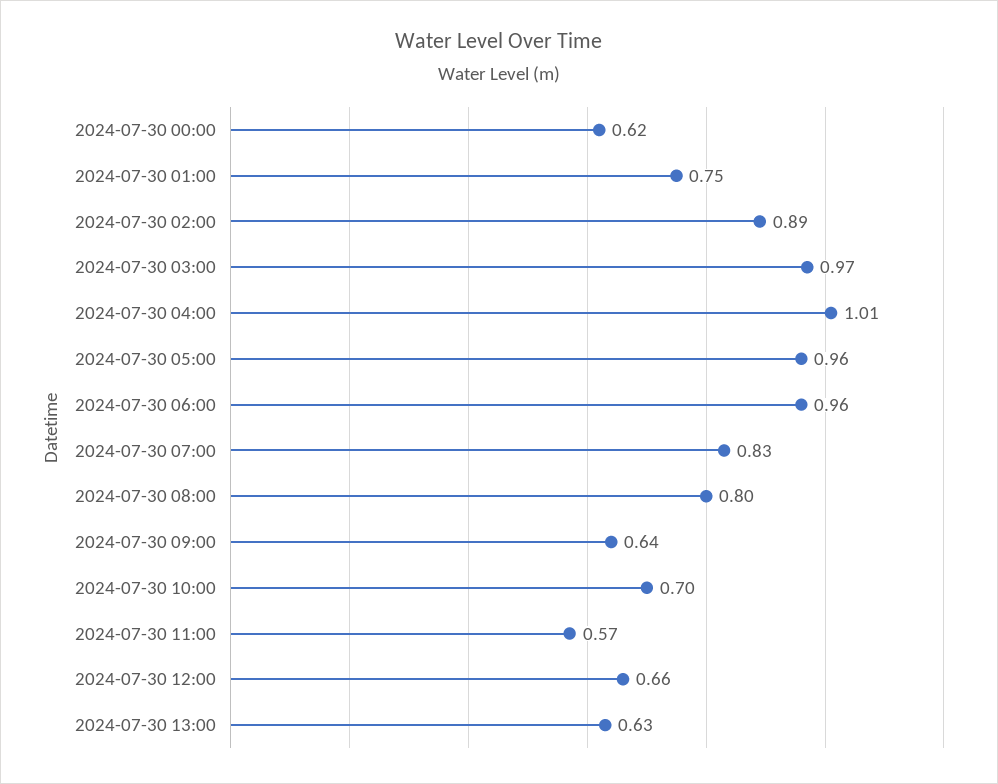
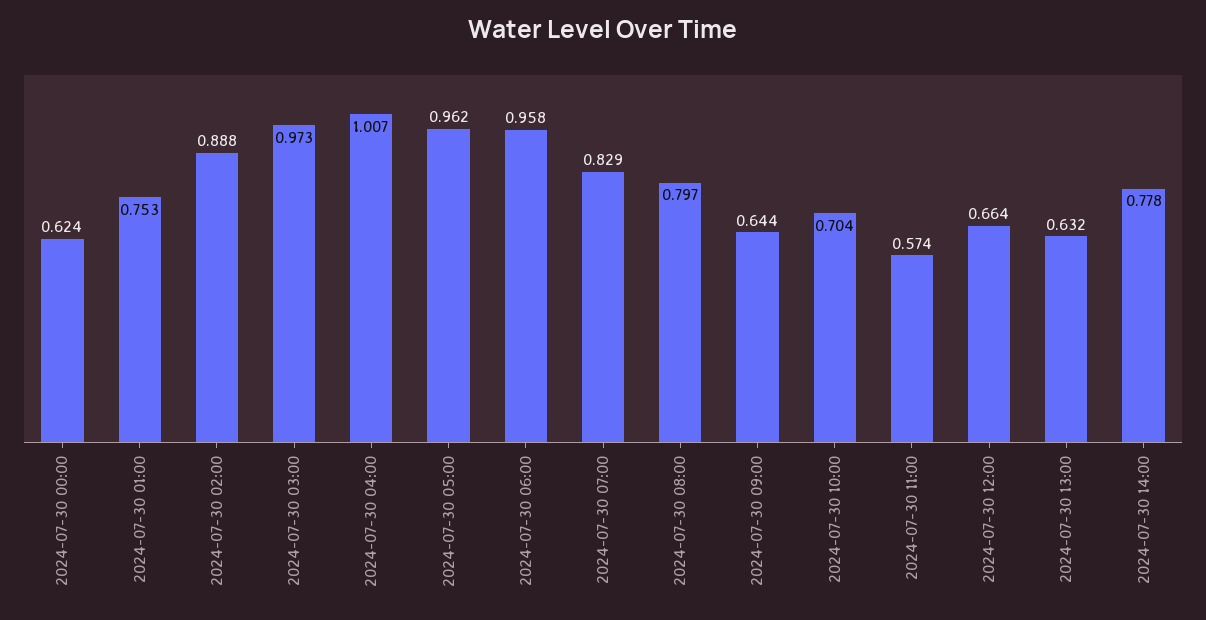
2024-07-30 14:00: none -> 0.778

